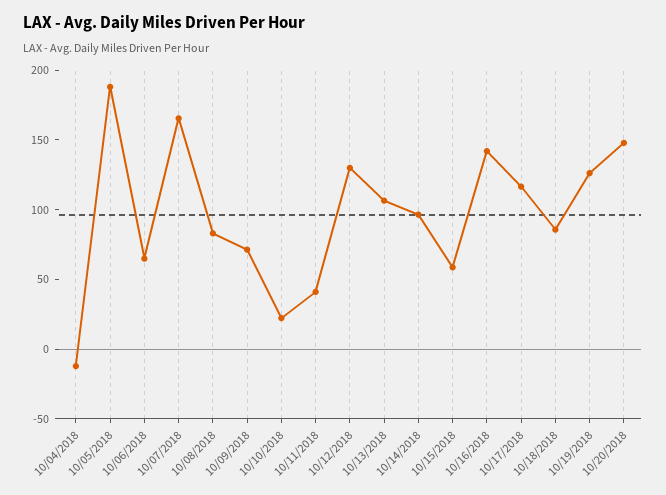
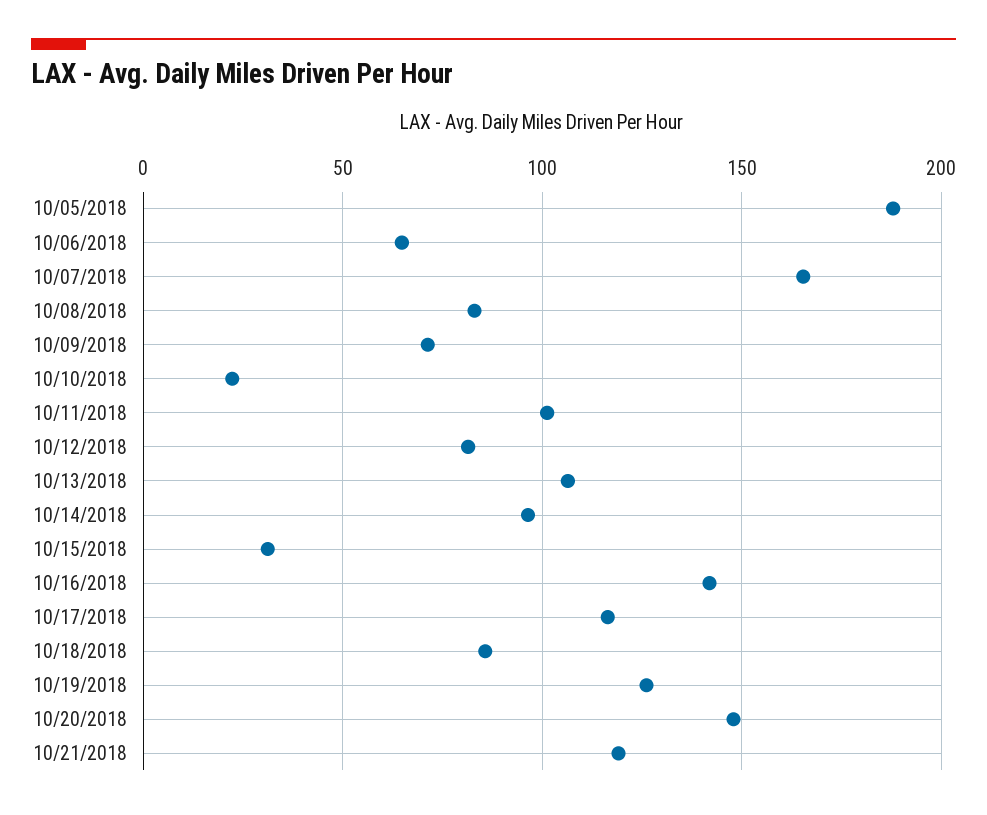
10/04/2018: -10 -> none
10/11/2018: 40 -> 100
10/12/2018: 130 -> 80
10/15/2018: 60 -> 30
10/21/2018: none -> 120

